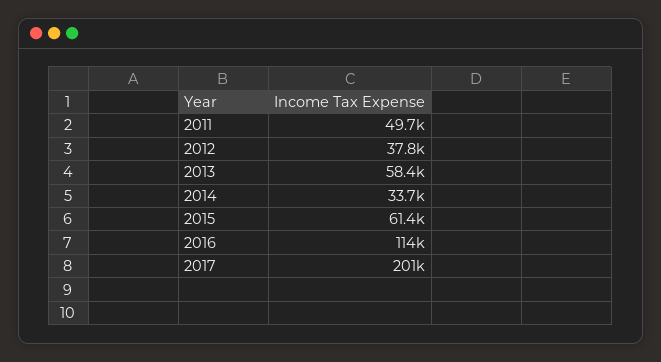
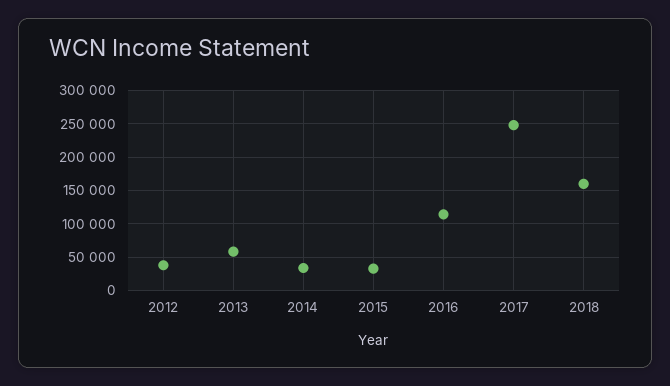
2011: 49700 -> none
2015: 61400 -> 30000
2017: 201000 -> 250000
2018: none -> 160000

